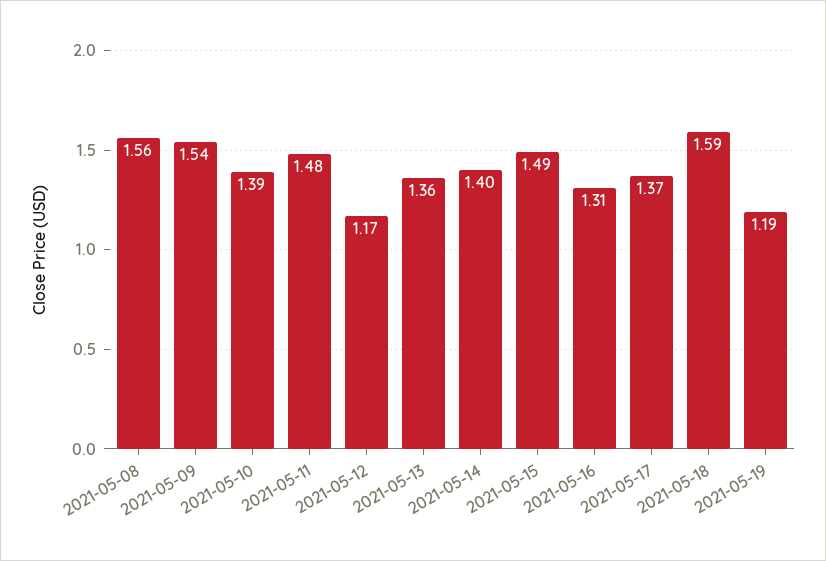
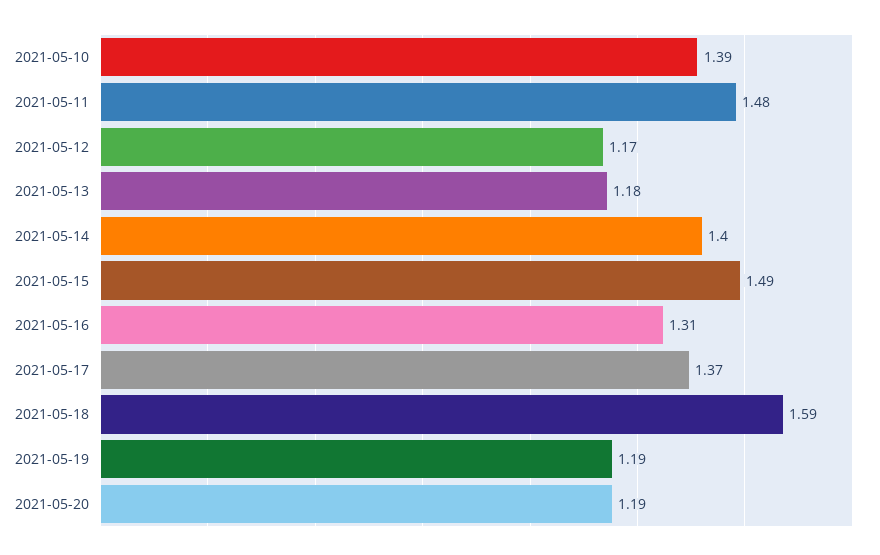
2021-05-08: 1.56 -> none
2021-05-09: 1.54 -> none
2021-05-13: 1.36 -> 1.18
2021-05-20: none -> 1.19

